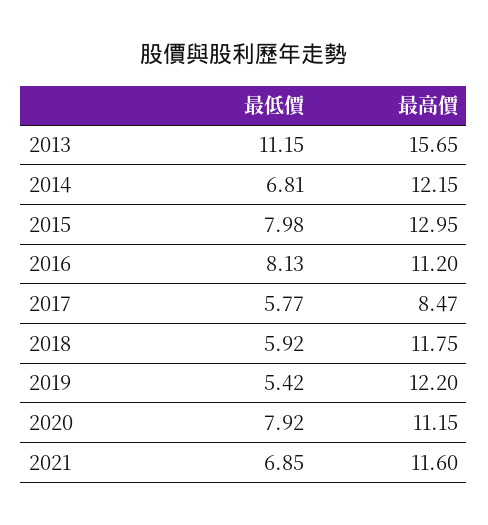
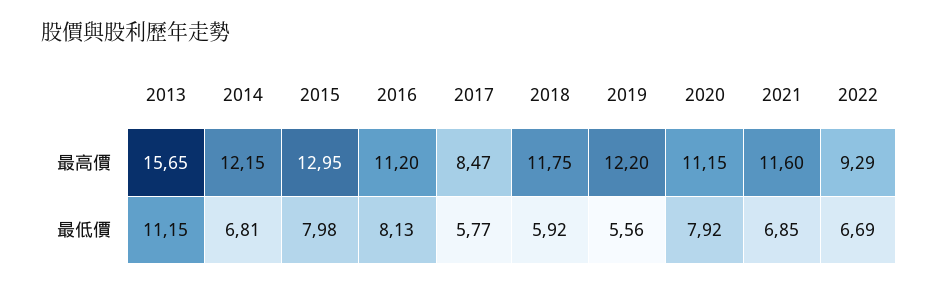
最低價, 2019: 5.42 -> 5.56
最高價, 2022: none -> 9.29
最低價, 2022: none -> 6.69

